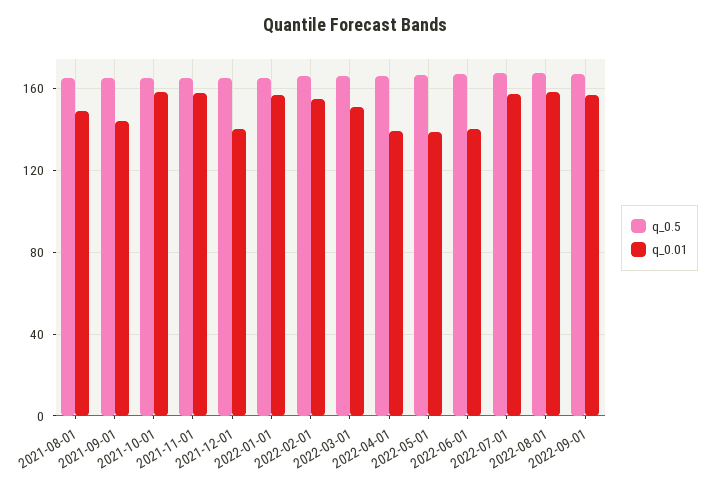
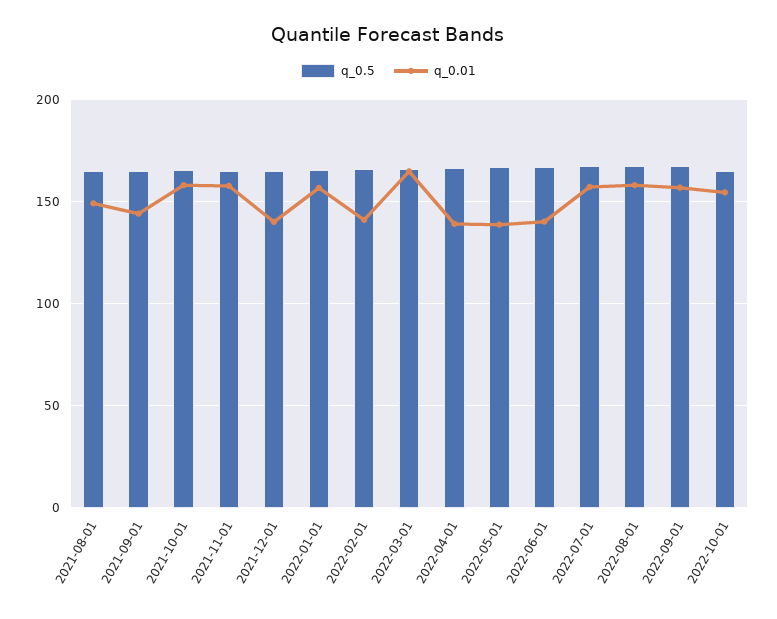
q_0.01, 2022-02-01: 155 -> 140
q_0.01, 2022-03-01: 150 -> 165
q_0.5, 2022-10-01: none -> 165
q_0.01, 2022-10-01: none -> 155

